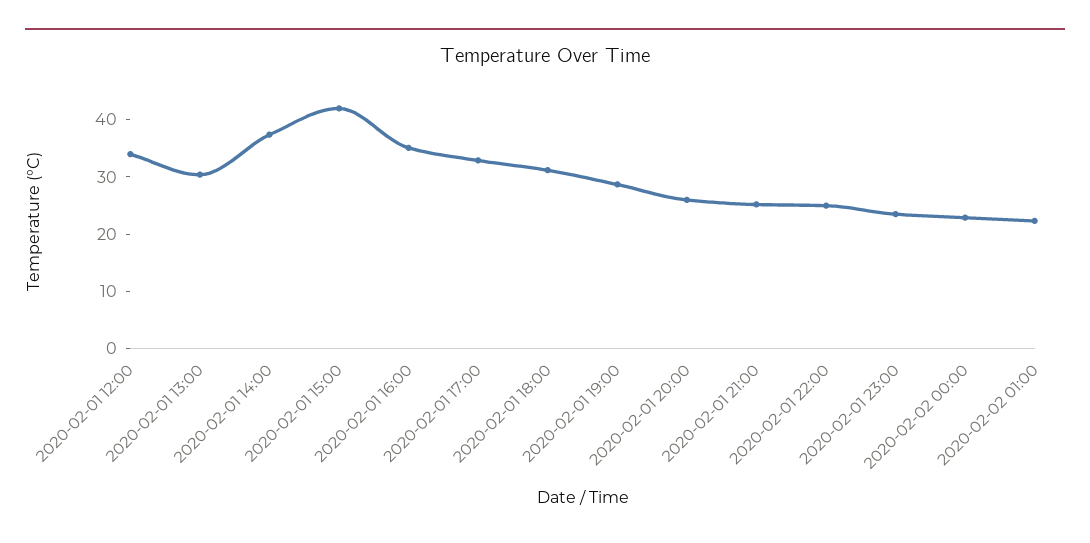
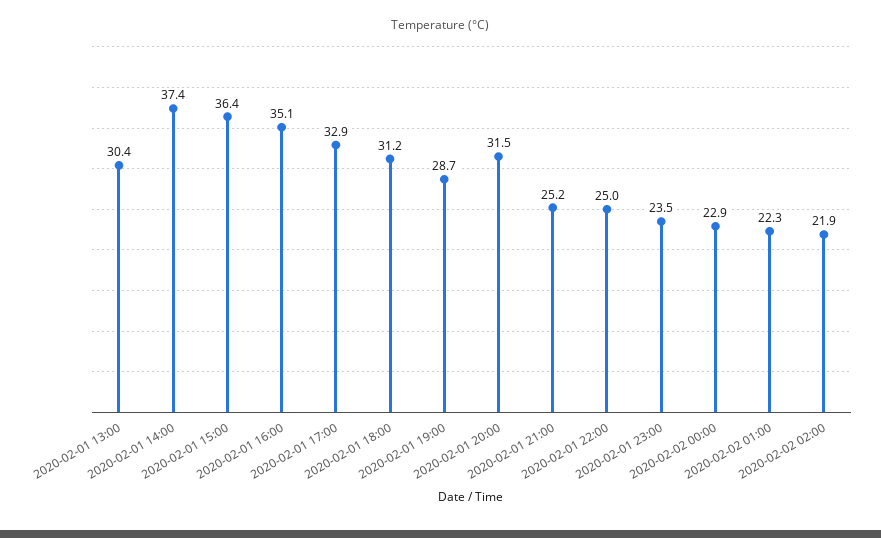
2020-02-01 12:00: 34 -> none
2020-02-01 15:00: 42 -> 36.4
2020-02-01 20:00: 26 -> 31.5
2020-02-02 02:00: none -> 21.9

